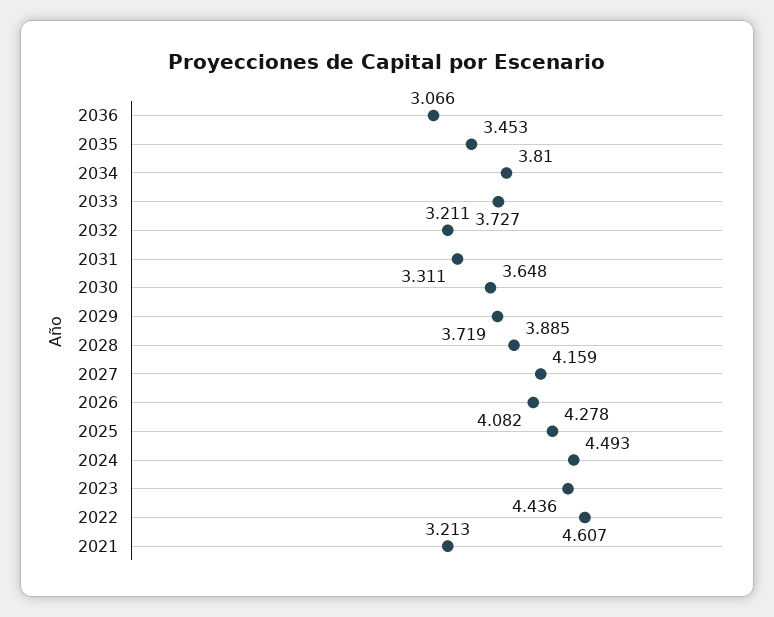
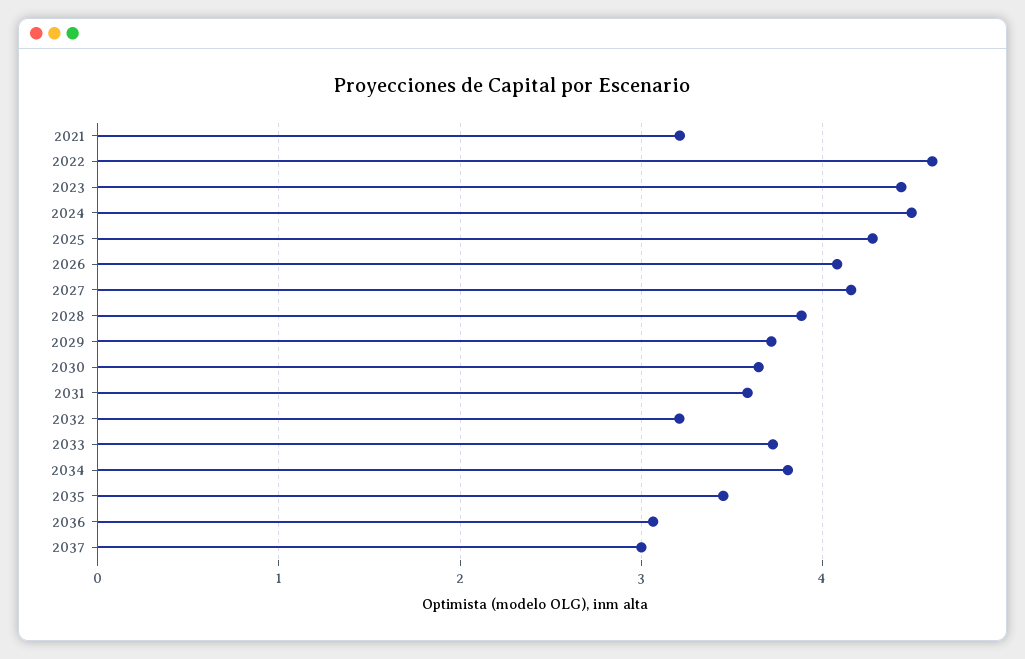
2031: 3.311 -> 3.6
2037: none -> 3

